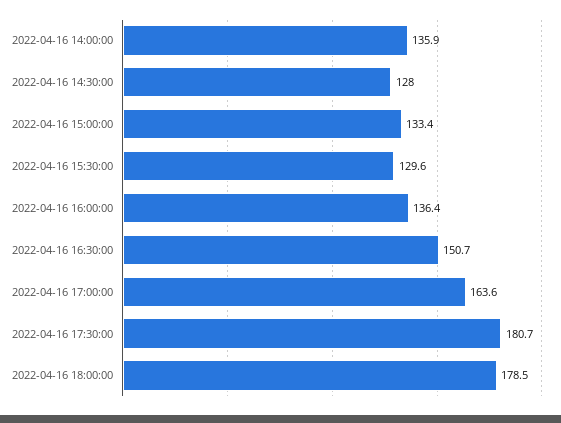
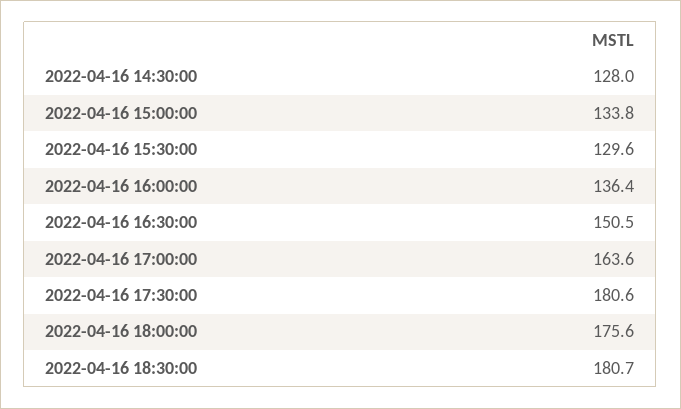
2022-04-16 14:00:00: 135.9 -> none
2022-04-16 15:00:00: 133.4 -> 133.8
2022-04-16 16:30:00: 150.7 -> 150.5
2022-04-16 17:30:00: 180.7 -> 180.6
2022-04-16 18:00:00: 178.5 -> 175.6
2022-04-16 18:30:00: none -> 180.7

